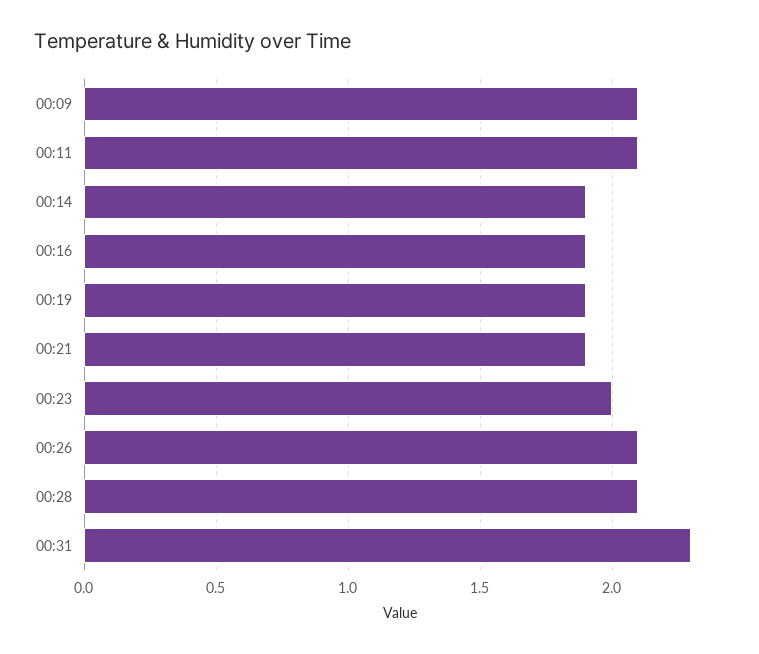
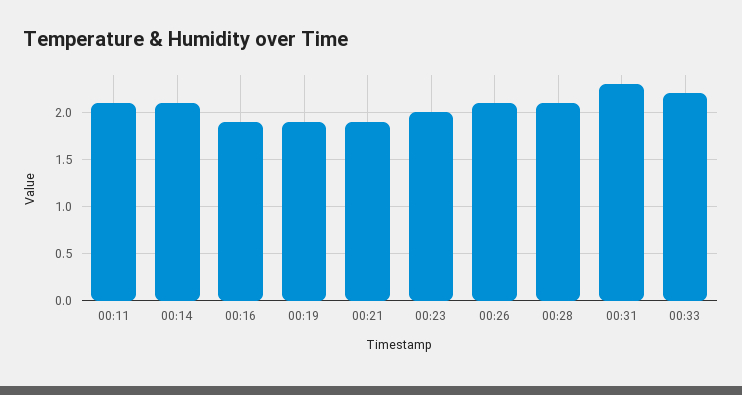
00:09: 2.1 -> none
00:14: 1.9 -> 2.1
00:33: none -> 2.2

